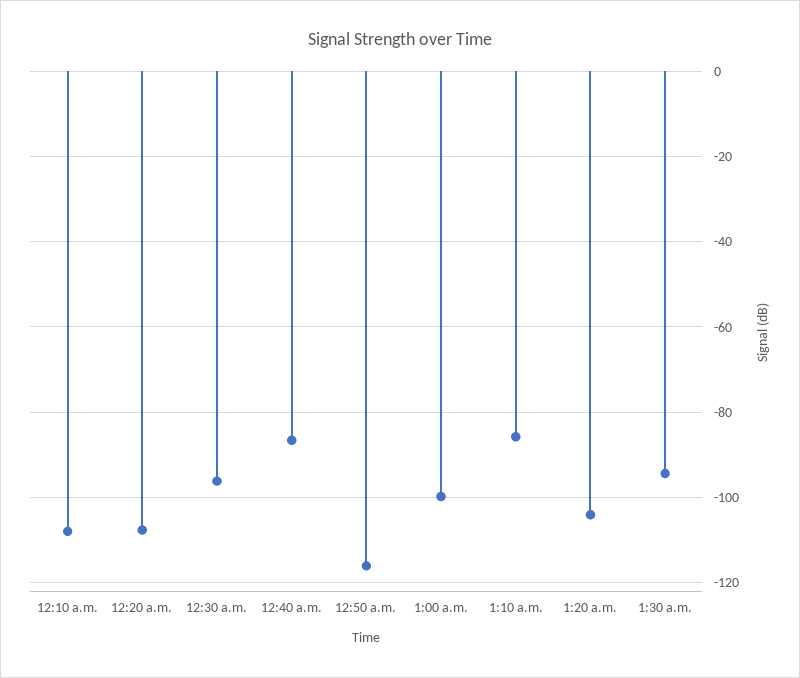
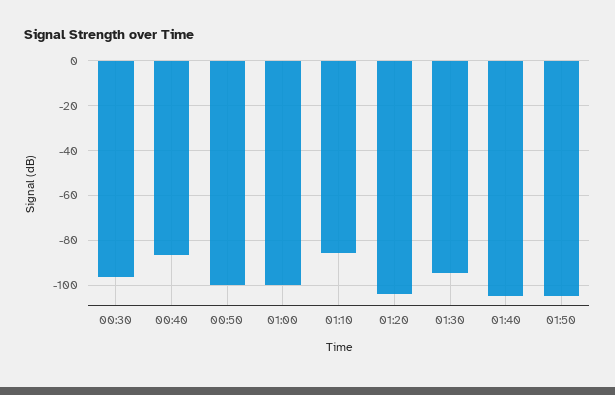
12:10 a.m.: -108 -> none
12:20 a.m.: -108 -> none
12:50 a.m.: -116 -> -100
01:40: none -> -105
01:50: none -> -105

